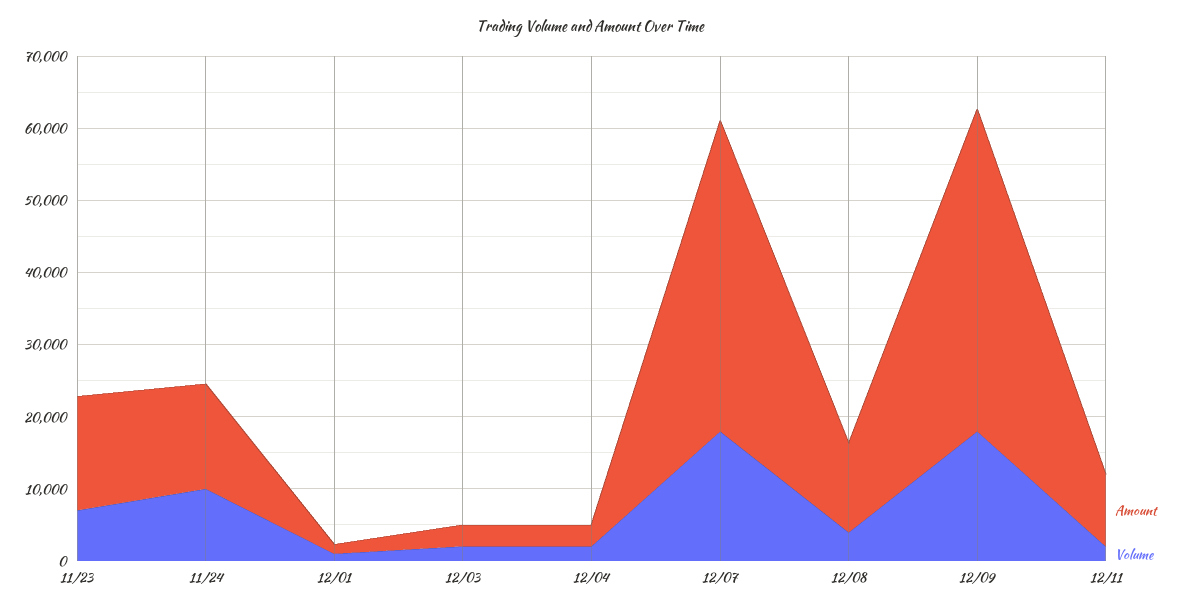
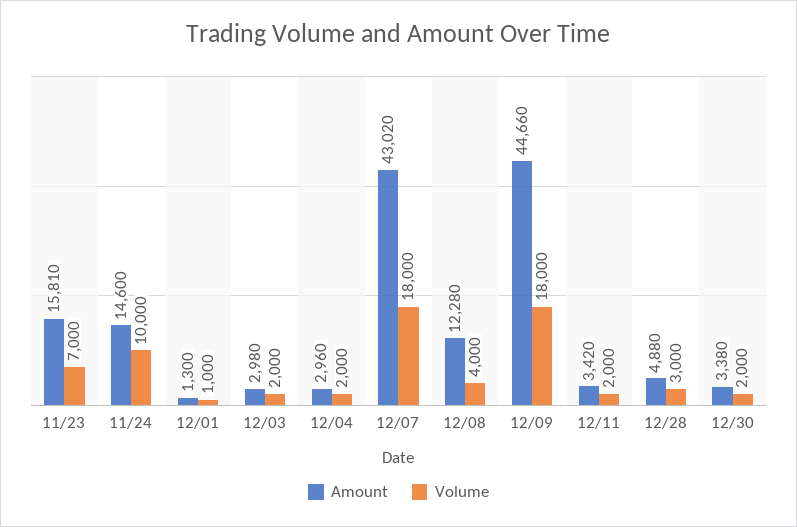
Amount, 12/11: 10000 -> 3420
Amount, 12/28: none -> 4880
Volume, 12/28: none -> 3000
Amount, 12/30: none -> 3380
Volume, 12/30: none -> 2000

